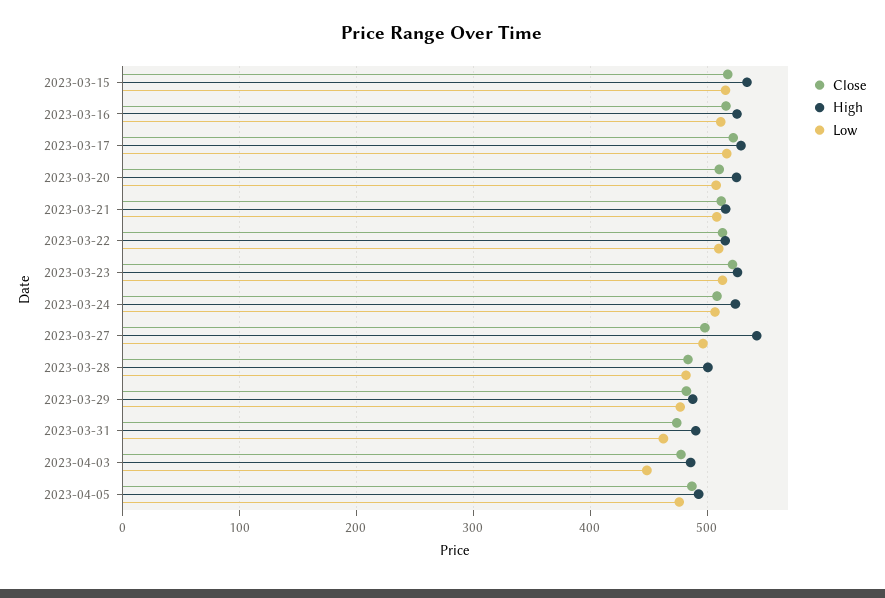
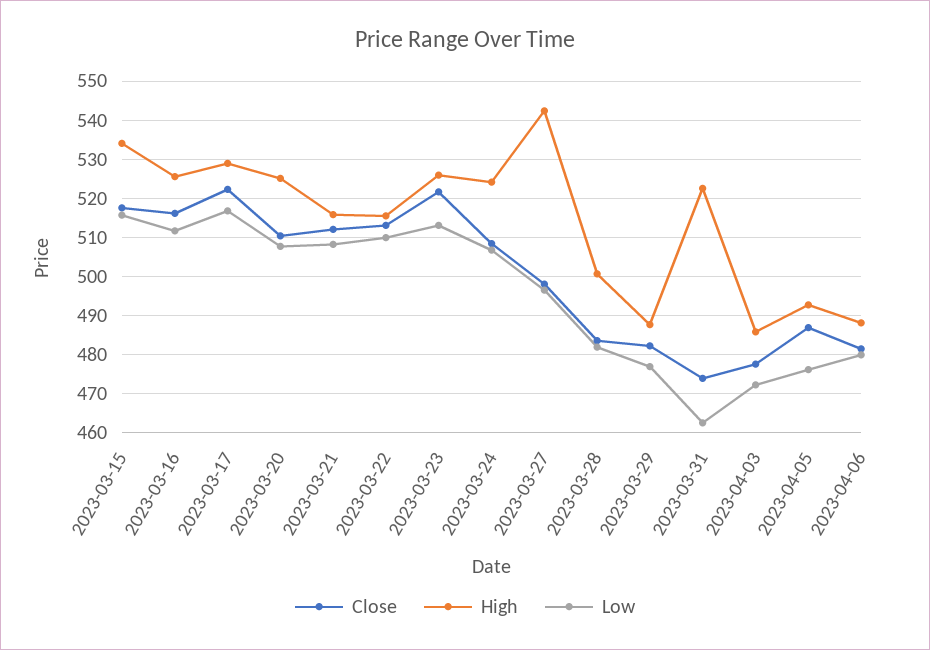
High, 2023-03-31: 490 -> 522
Low, 2023-04-03: 450 -> 472
Close, 2023-04-06: none -> 482
High, 2023-04-06: none -> 488
Low, 2023-04-06: none -> 480

